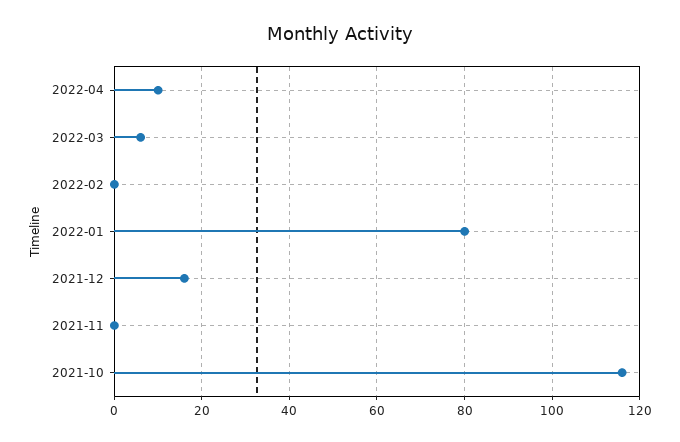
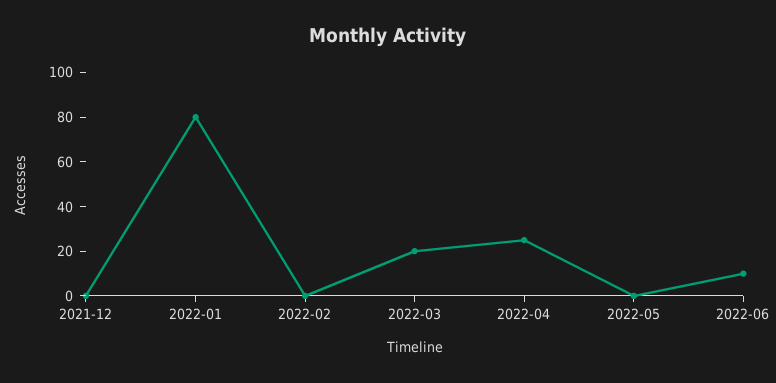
2022-04: 10 -> 25
2022-03: 5 -> 20
2021-12: 15 -> 0
2021-11: 0 -> none
2021-10: 115 -> none
2022-05: none -> 0
2022-06: none -> 10

